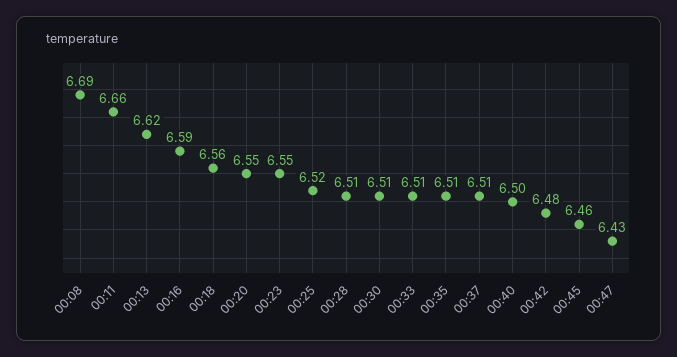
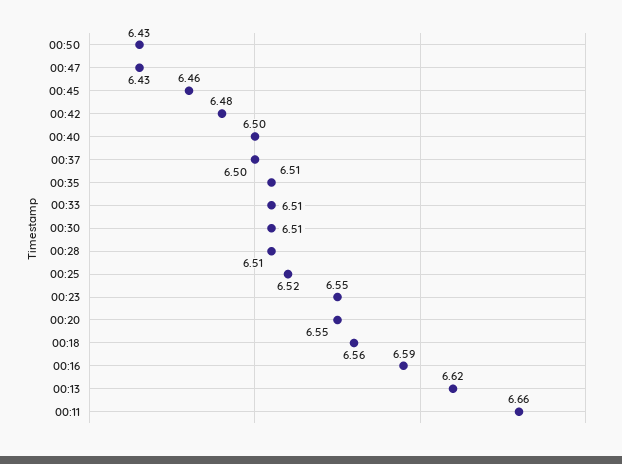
00:08: 6.69 -> none
00:37: 6.51 -> 6.5
00:50: none -> 6.43

